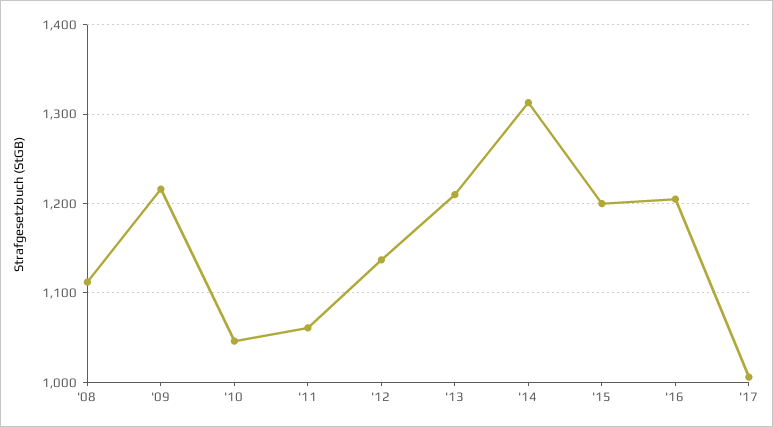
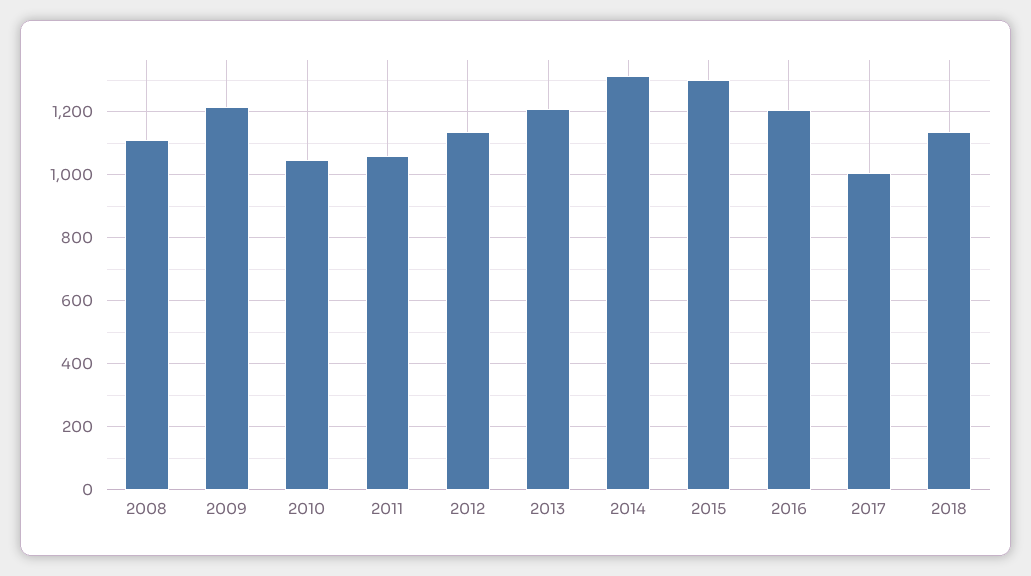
'15: 1200 -> 1300
2018: none -> 1140

